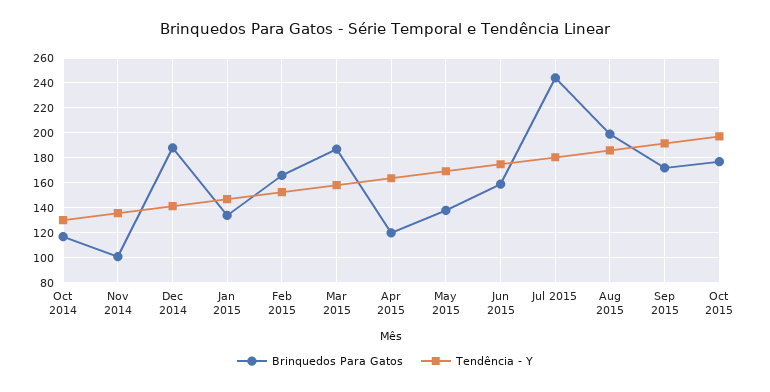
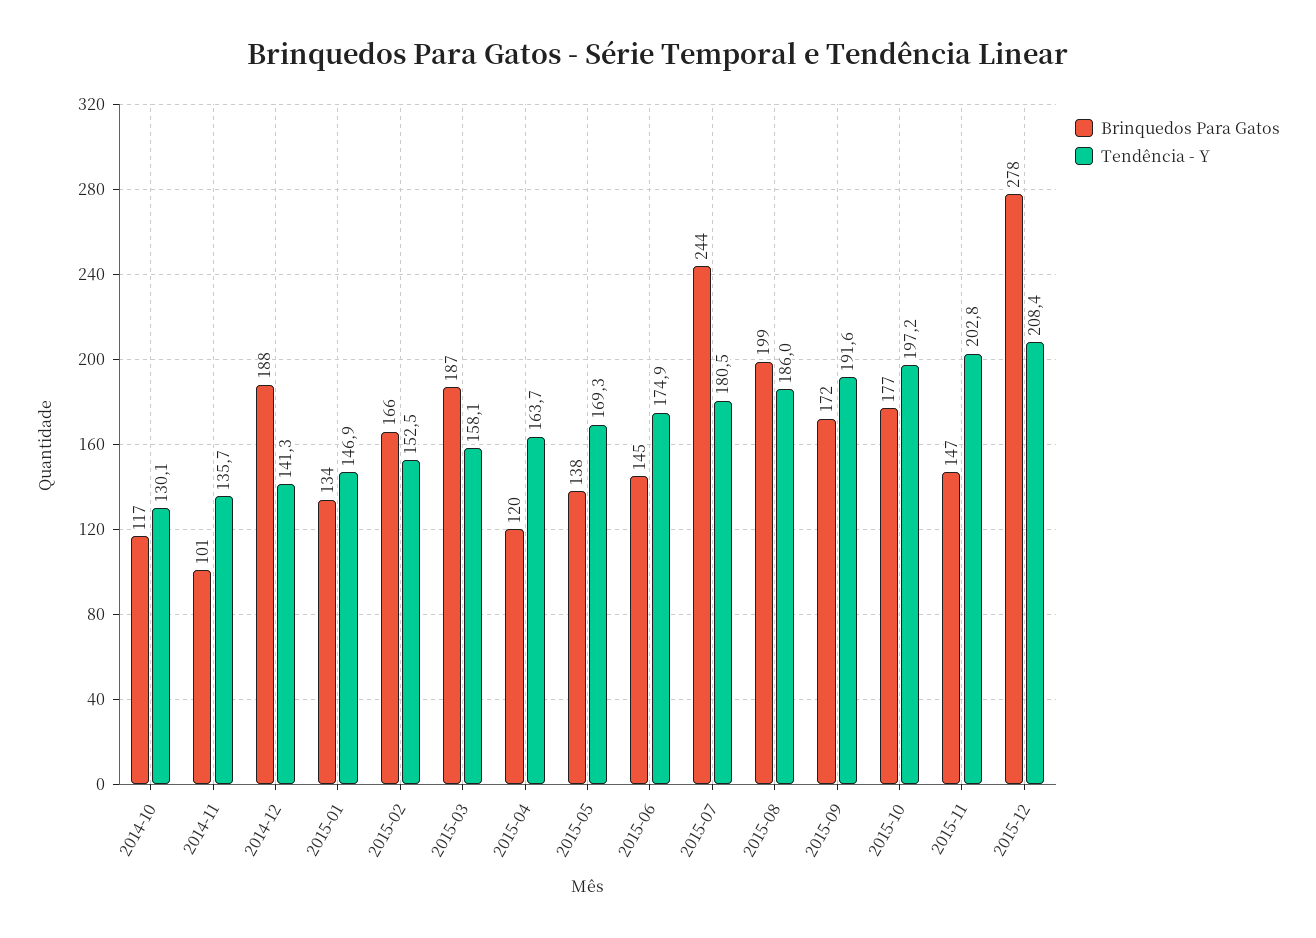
Brinquedos Para Gatos, Jun 2015: 160 -> 145
Brinquedos Para Gatos, 2015-11: none -> 147
Tendência - Y, 2015-11: none -> 202.8
Brinquedos Para Gatos, 2015-12: none -> 278
Tendência - Y, 2015-12: none -> 208.4

